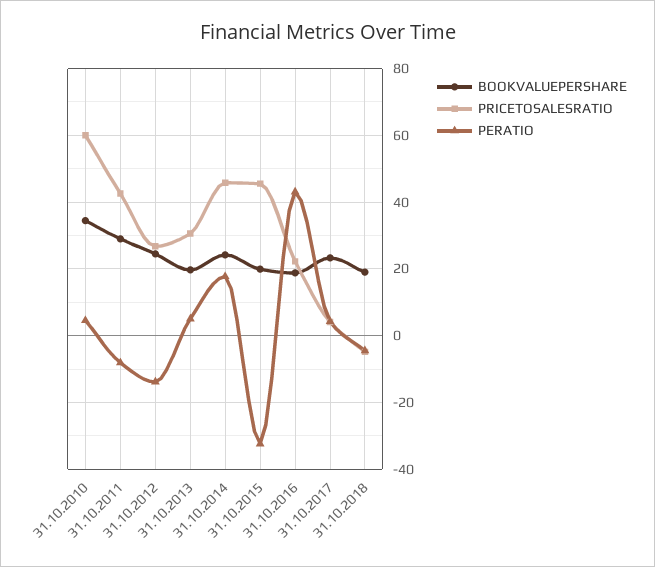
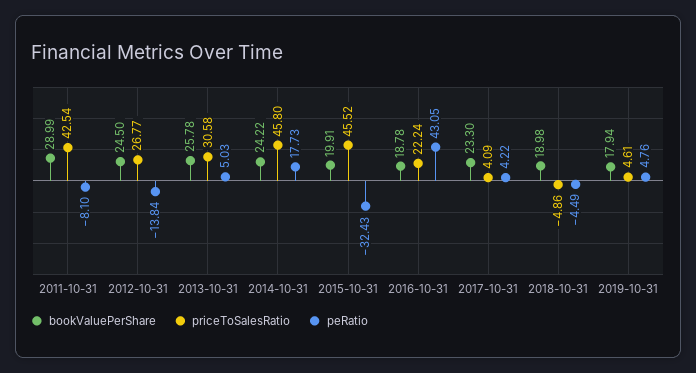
BOOKVALUEPERSHARE, 31.10.2010: 34 -> none
PRICETOSALESRATIO, 31.10.2010: 60 -> none
PERATIO, 31.10.2010: 4 -> none
BOOKVALUEPERSHARE, 31.10.2013: 20 -> 25.78
BOOKVALUEPERSHARE, 2019-10-31: none -> 17.94
PRICETOSALESRATIO, 2019-10-31: none -> 4.61
PERATIO, 2019-10-31: none -> 4.76

